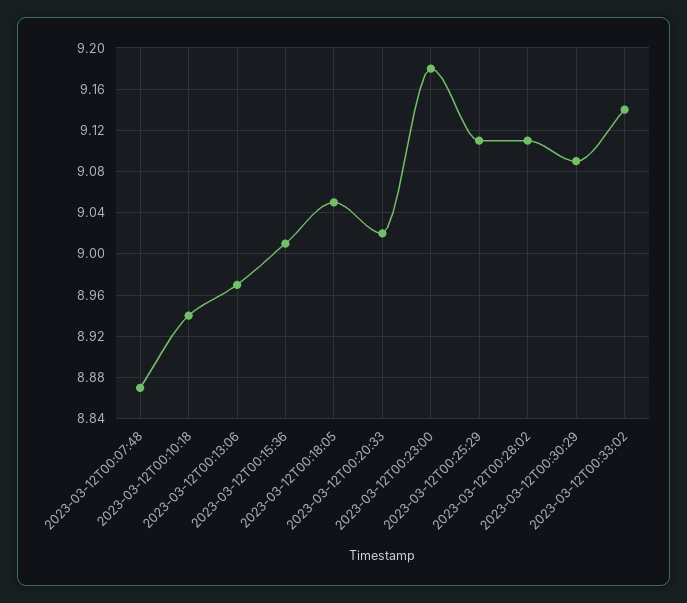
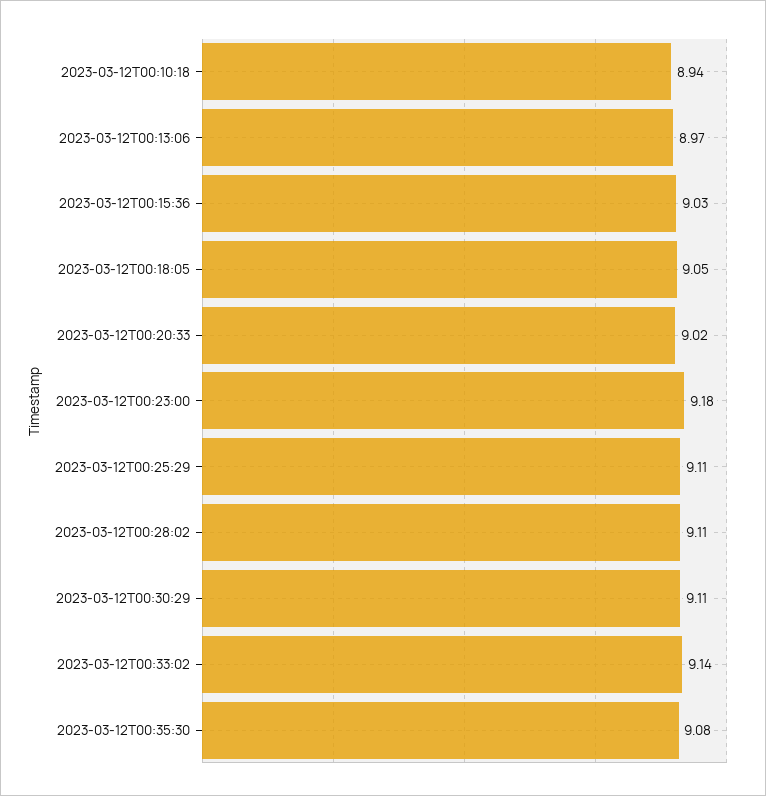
2023-03-12T00:07:48: 8.87 -> none
2023-03-12T00:15:36: 9.01 -> 9.03
2023-03-12T00:30:29: 9.09 -> 9.11
2023-03-12T00:35:30: none -> 9.08

